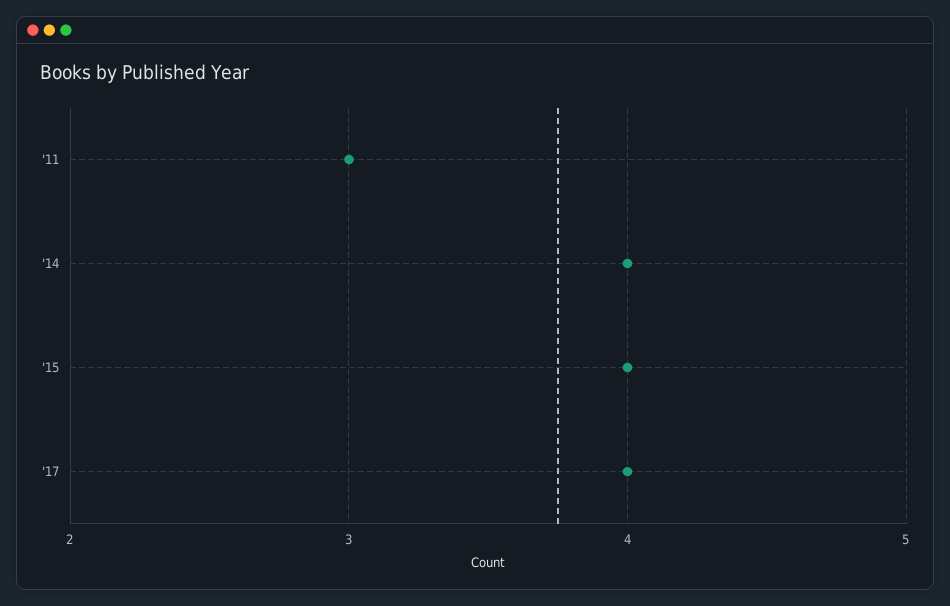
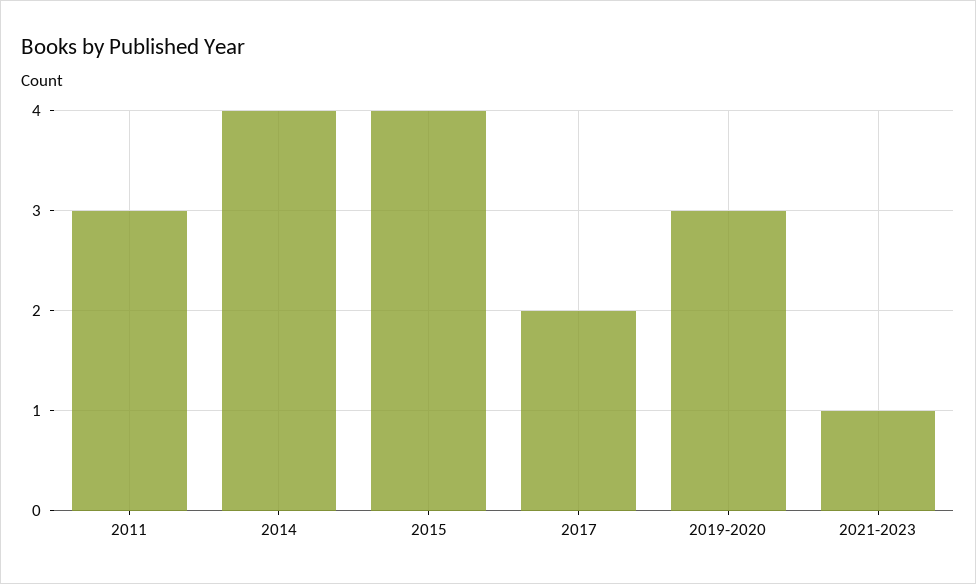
'17: 4 -> 2
2019-2020: none -> 3
2021-2023: none -> 1

